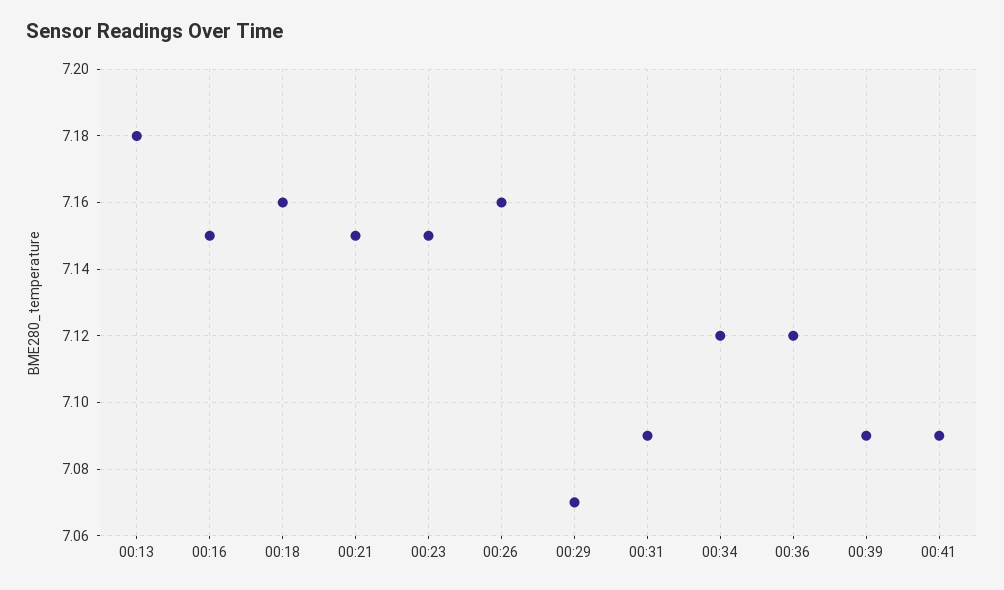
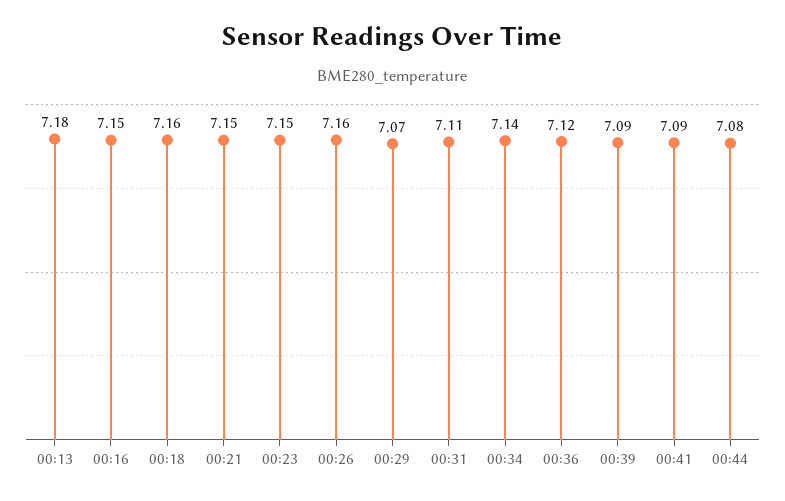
00:31: 7.09 -> 7.11
00:34: 7.12 -> 7.14
00:44: none -> 7.08

